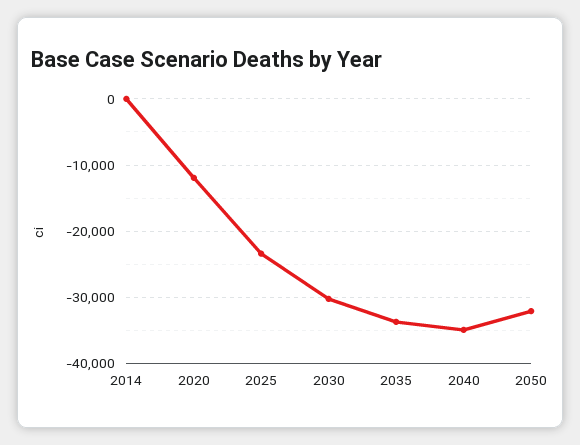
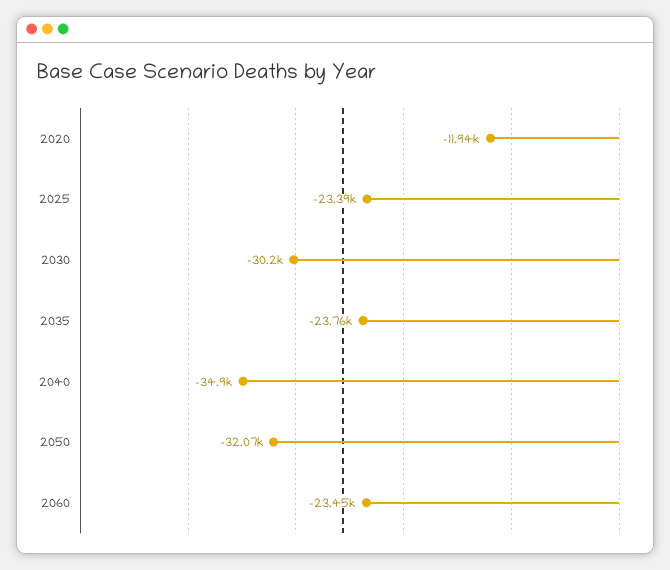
2014: 0 -> none
2035: -34000 -> -23760
2060: none -> -23450

